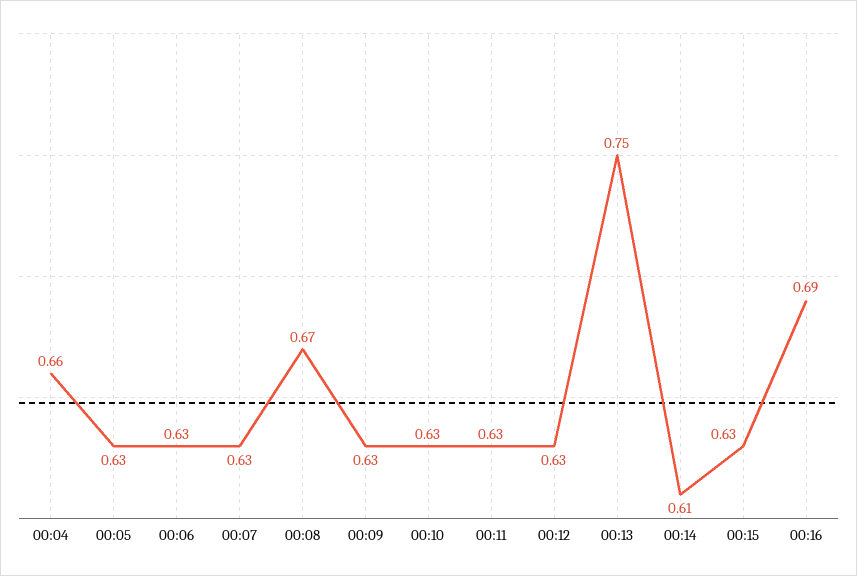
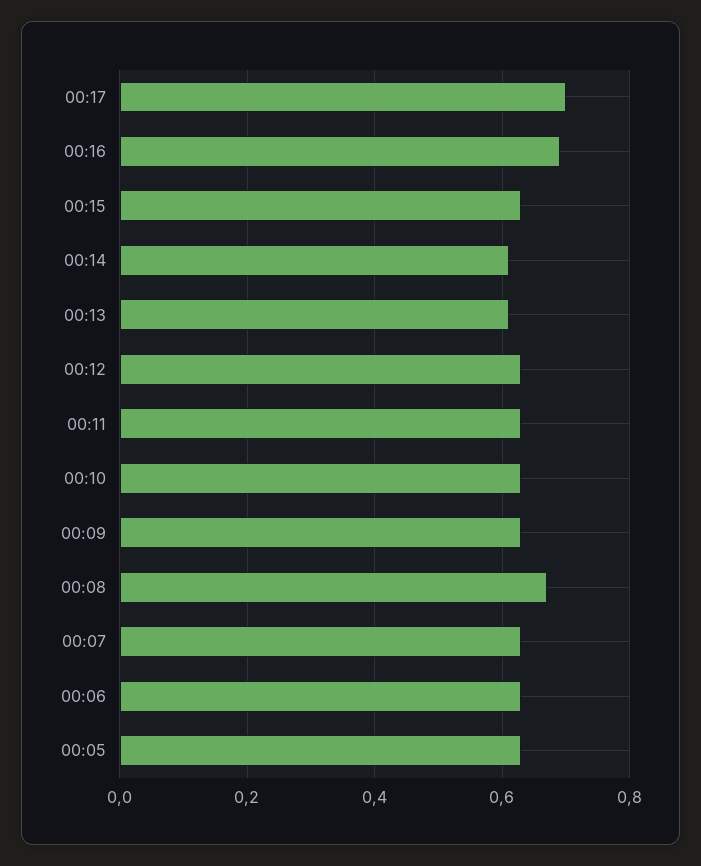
00:04: 0.66 -> none
00:13: 0.75 -> 0.6
00:17: none -> 0.7

